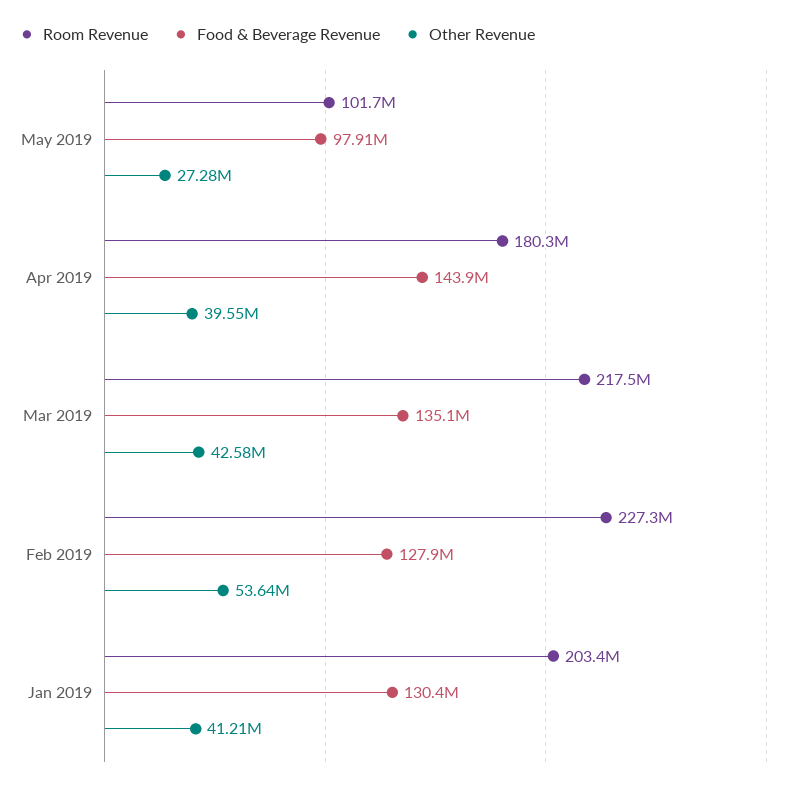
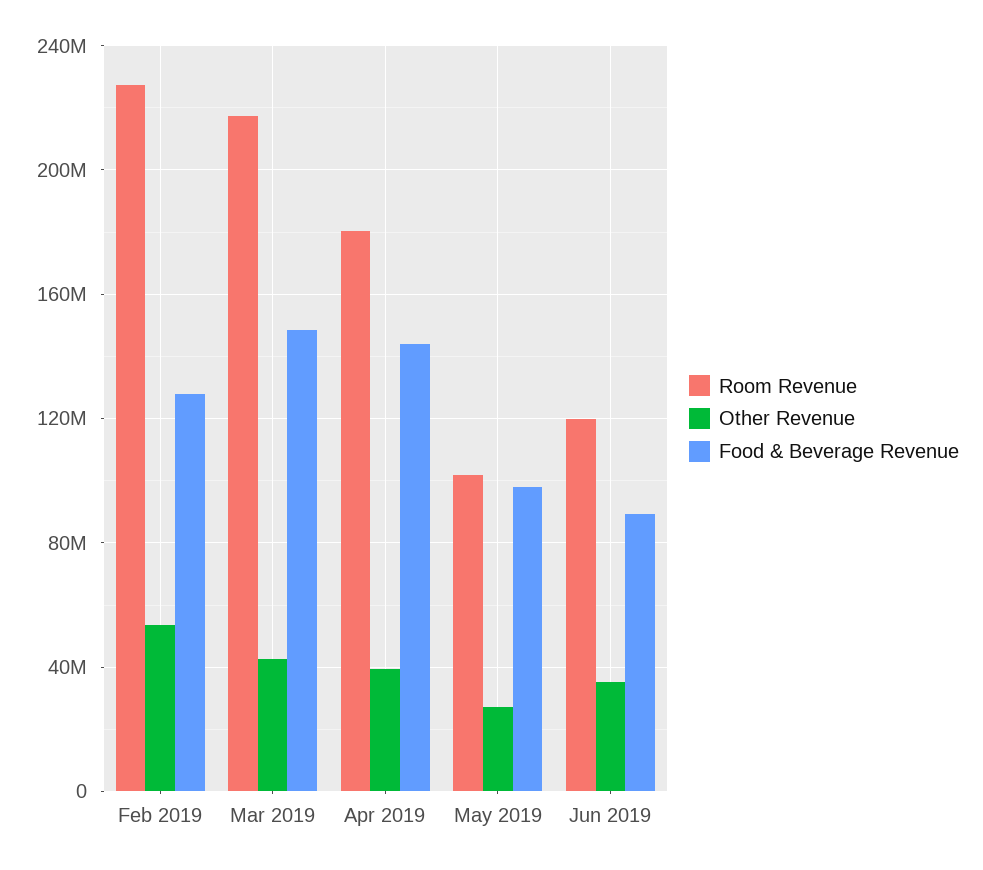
Food & Beverage Revenue, Mar 2019: 135100000 -> 150000000
Room Revenue, Jan 2019: 203400000 -> none
Food & Beverage Revenue, Jan 2019: 130400000 -> none
Other Revenue, Jan 2019: 41210000 -> none
Room Revenue, Jun 2019: none -> 120000000
Other Revenue, Jun 2019: none -> 35000000
Food & Beverage Revenue, Jun 2019: none -> 90000000

